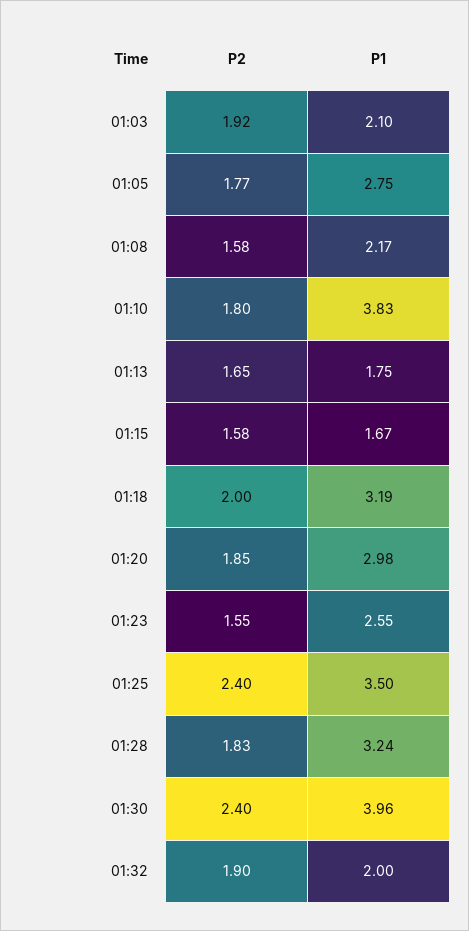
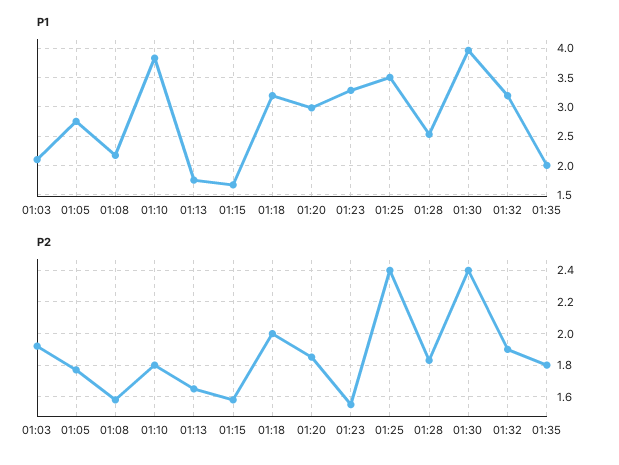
P1, 01:23: 2.55 -> 3.25
P1, 01:28: 3.24 -> 2.5
P1, 01:32: 2 -> 3.25
P1, 01:35: none -> 2
P2, 01:35: none -> 1.8

